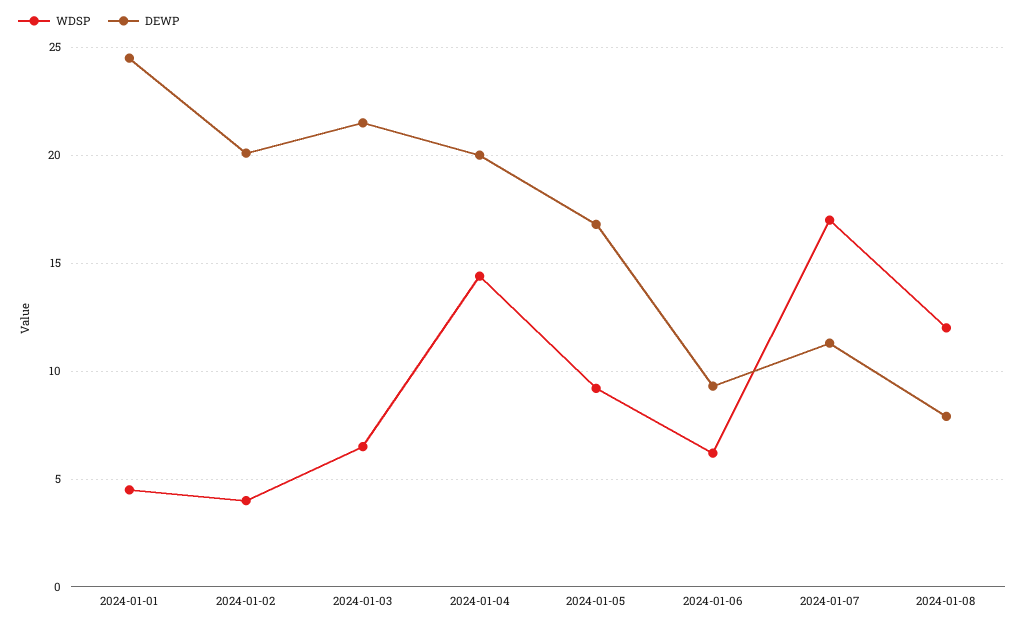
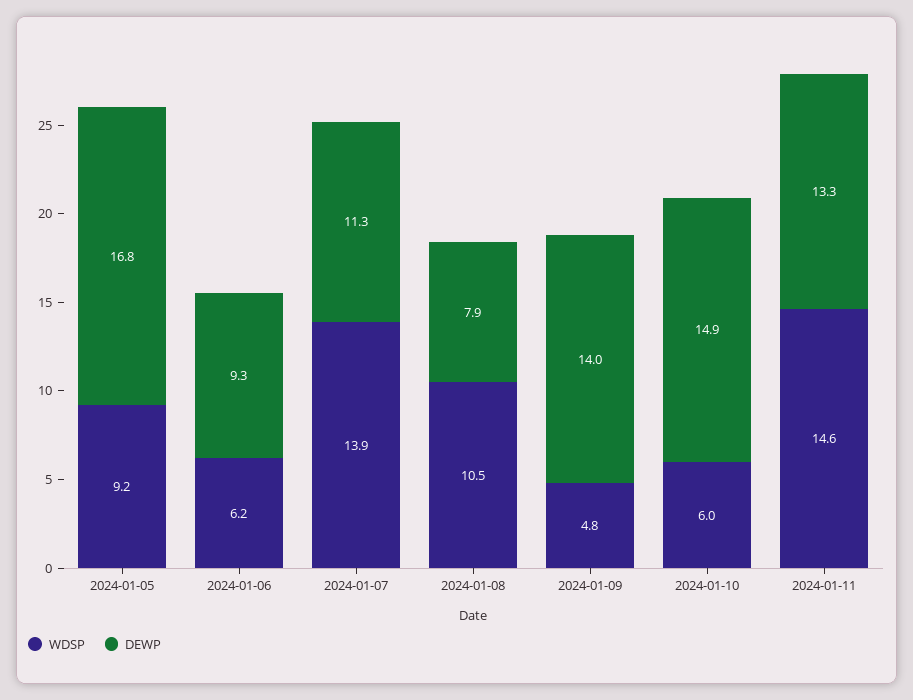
WDSP, 2024-01-01: 4.5 -> none
DEWP, 2024-01-01: 24.5 -> none
WDSP, 2024-01-02: 4 -> none
DEWP, 2024-01-02: 20 -> none
WDSP, 2024-01-03: 6.5 -> none
DEWP, 2024-01-03: 21.5 -> none
WDSP, 2024-01-04: 14.5 -> none
DEWP, 2024-01-04: 20 -> none
WDSP, 2024-01-07: 17 -> 13.9
WDSP, 2024-01-08: 12 -> 10.5
WDSP, 2024-01-09: none -> 4.8
DEWP, 2024-01-09: none -> 14
WDSP, 2024-01-10: none -> 6
DEWP, 2024-01-10: none -> 14.9
WDSP, 2024-01-11: none -> 14.6
DEWP, 2024-01-11: none -> 13.3

